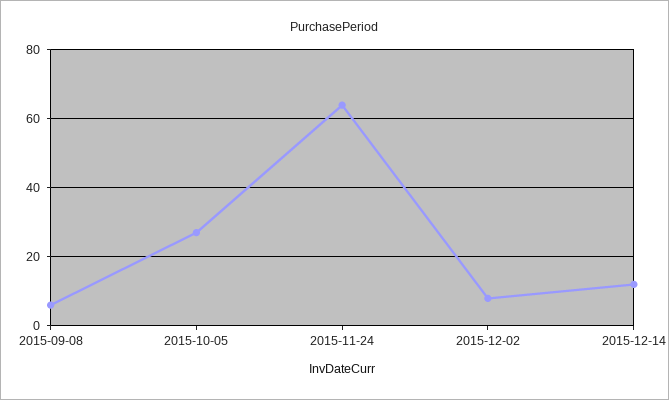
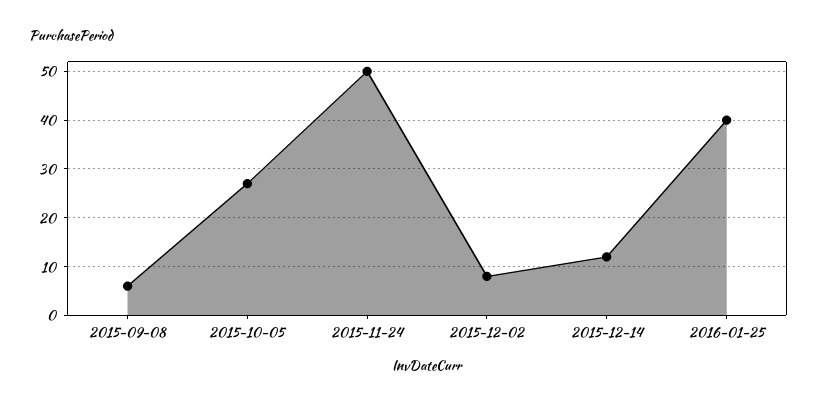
2015-11-24: 65 -> 50
2016-01-25: none -> 40

